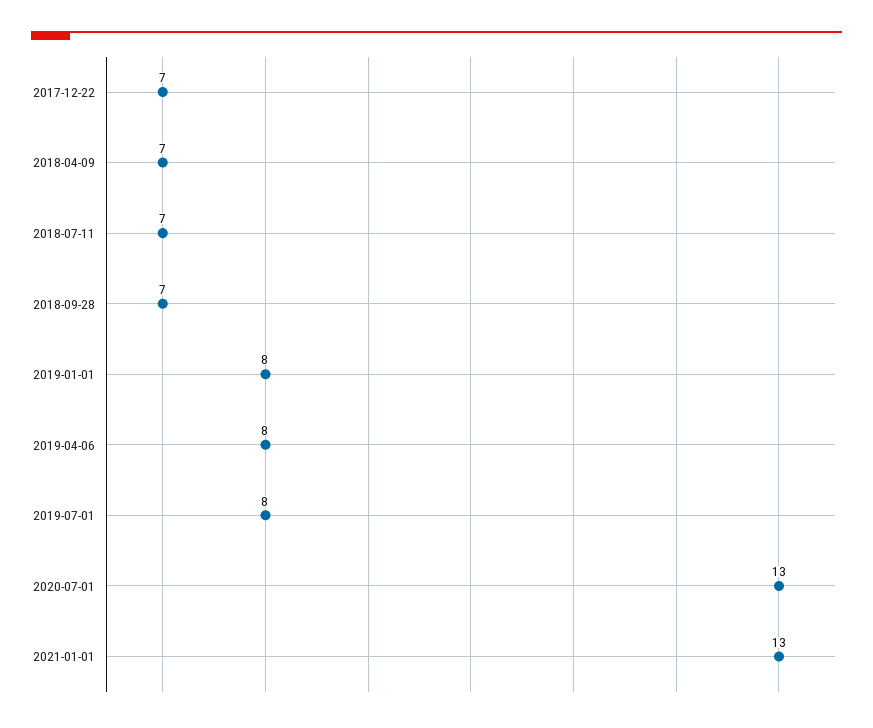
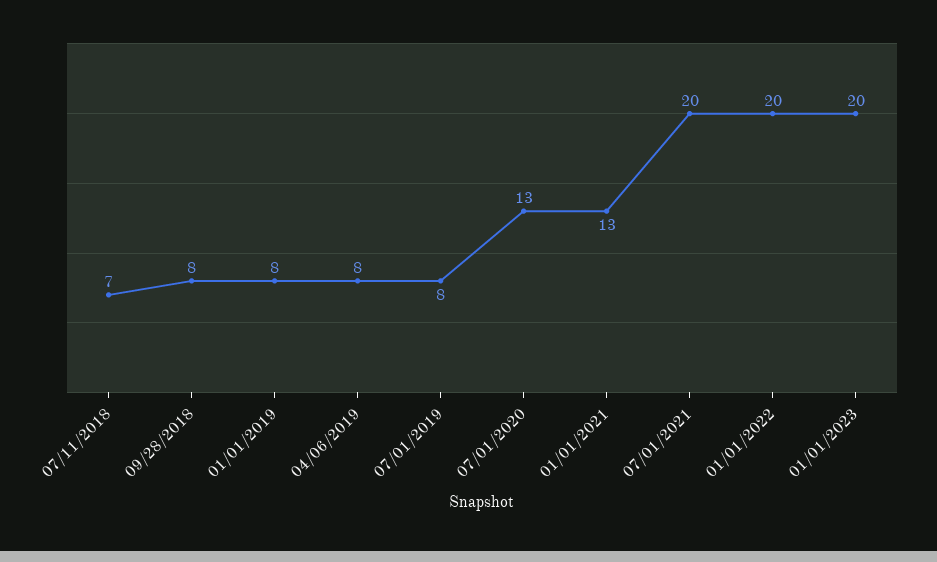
2017-12-22: 7 -> none
2018-04-09: 7 -> none
2018-09-28: 7 -> 8
07/01/2021: none -> 20
01/01/2022: none -> 20
01/01/2023: none -> 20

